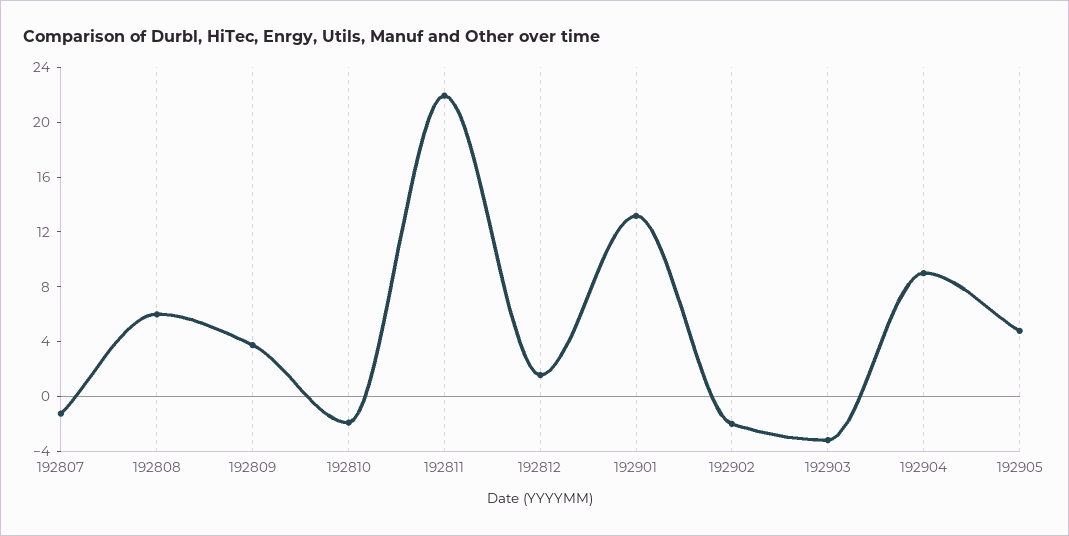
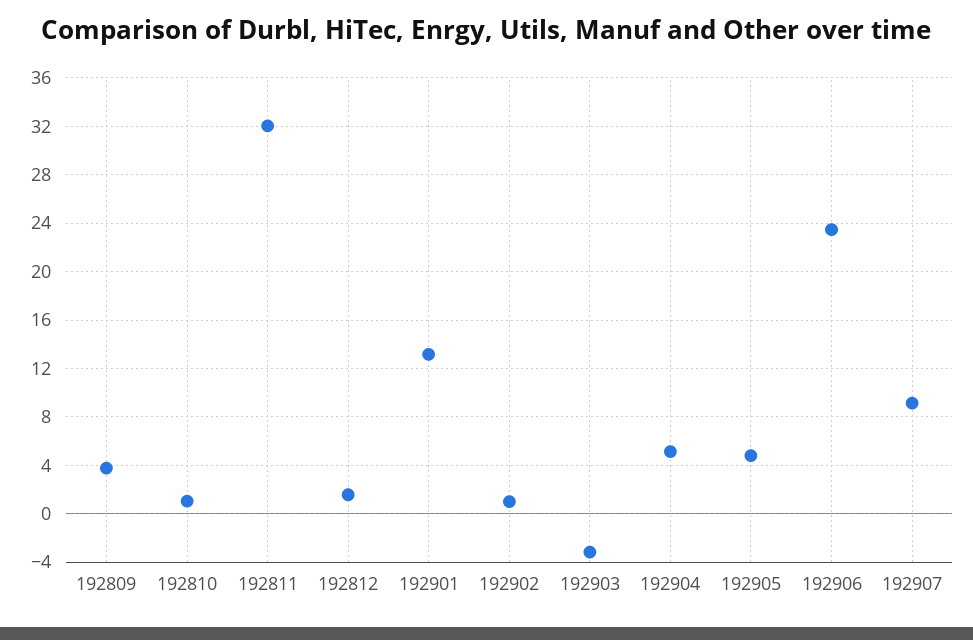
192807: -1 -> none
192808: 6 -> none
192810: -2 -> 1
192811: 22 -> 32
192902: -2 -> 1
192904: 9 -> 5
192906: none -> 23.5
192907: none -> 9

